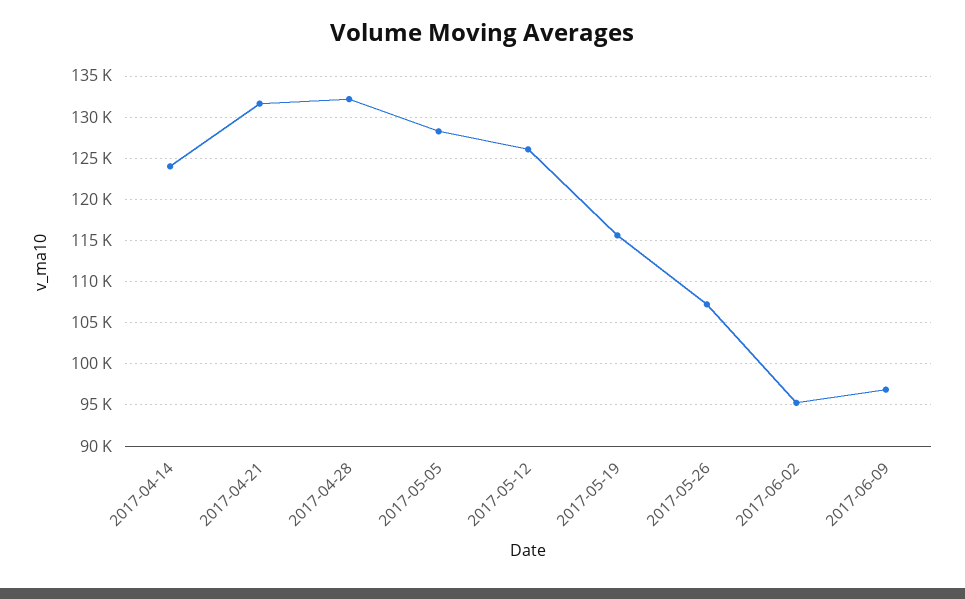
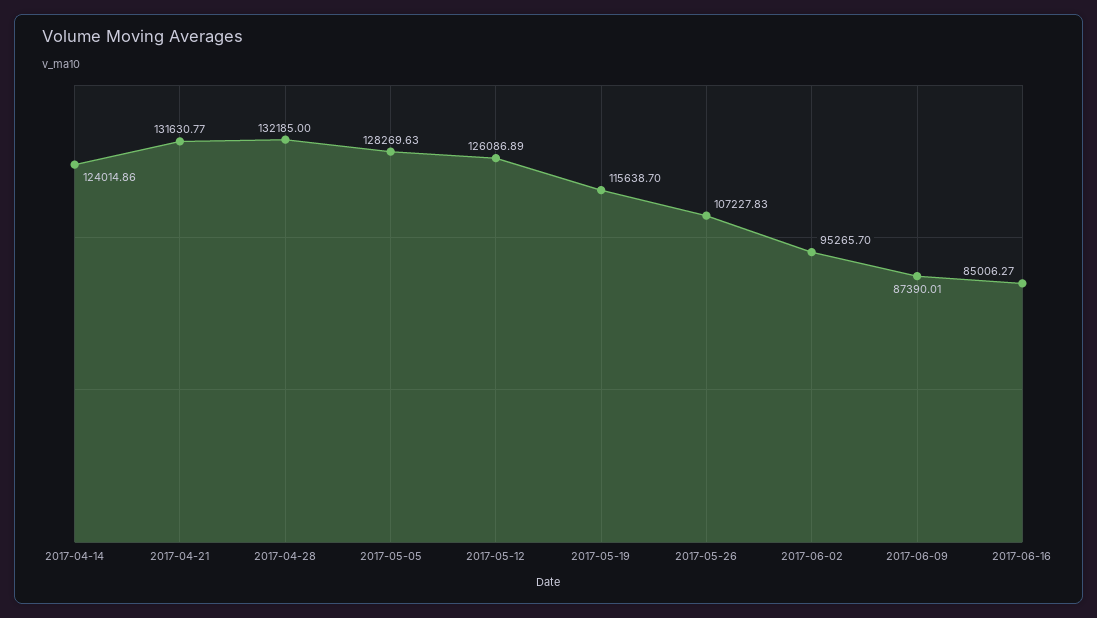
2017-06-09: 97000 -> 87390.01
2017-06-16: none -> 85006.27

